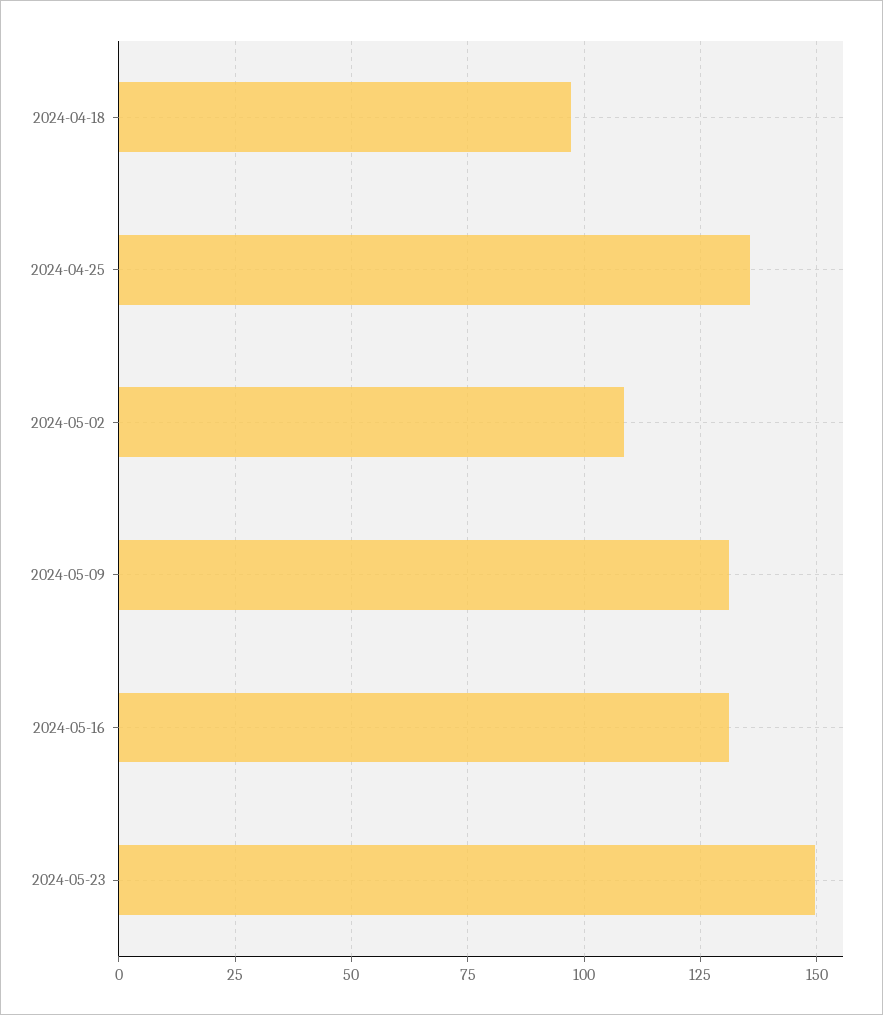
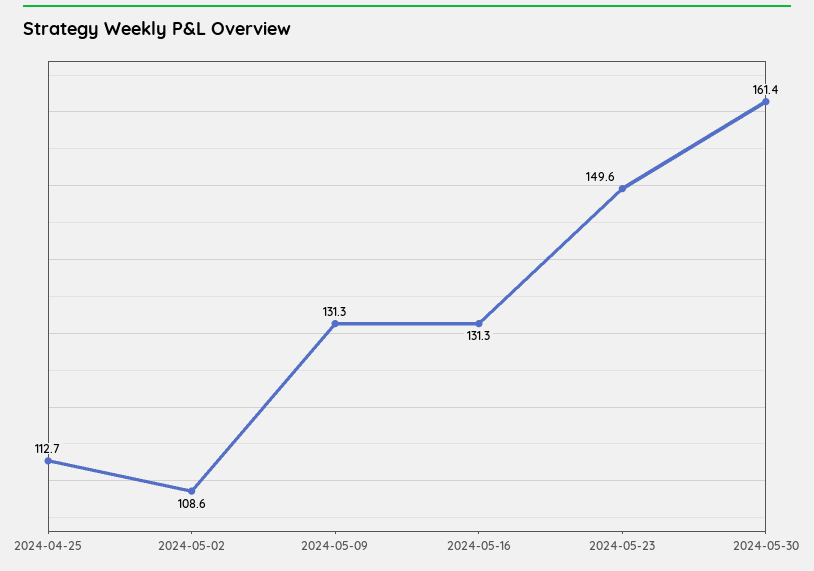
2024-04-18: 97.5 -> none
2024-04-25: 135 -> 112.7
2024-05-30: none -> 161.4

